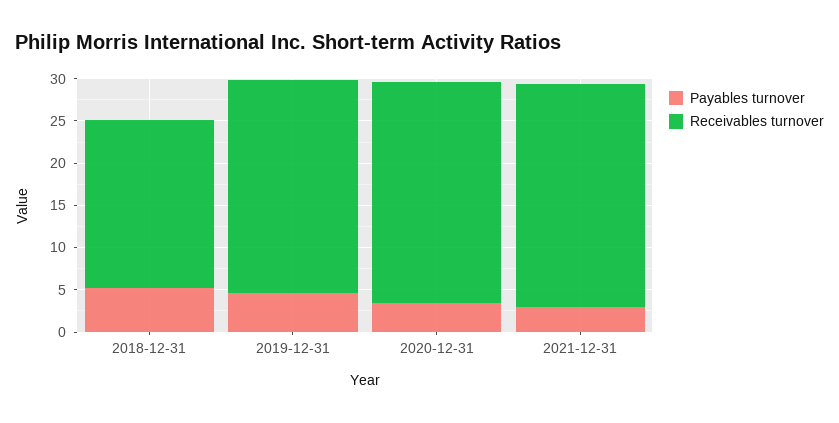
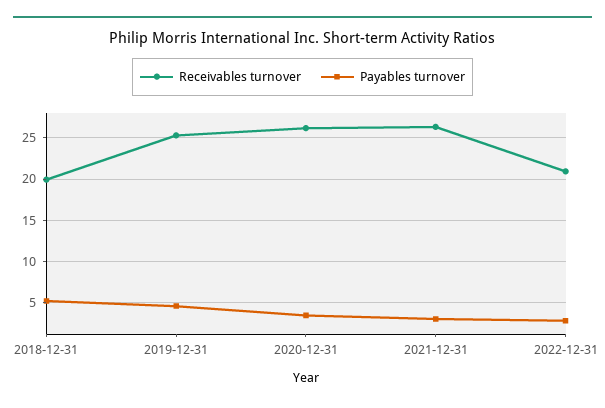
Receivables turnover, 2022-12-31: none -> 21
Payables turnover, 2022-12-31: none -> 3

